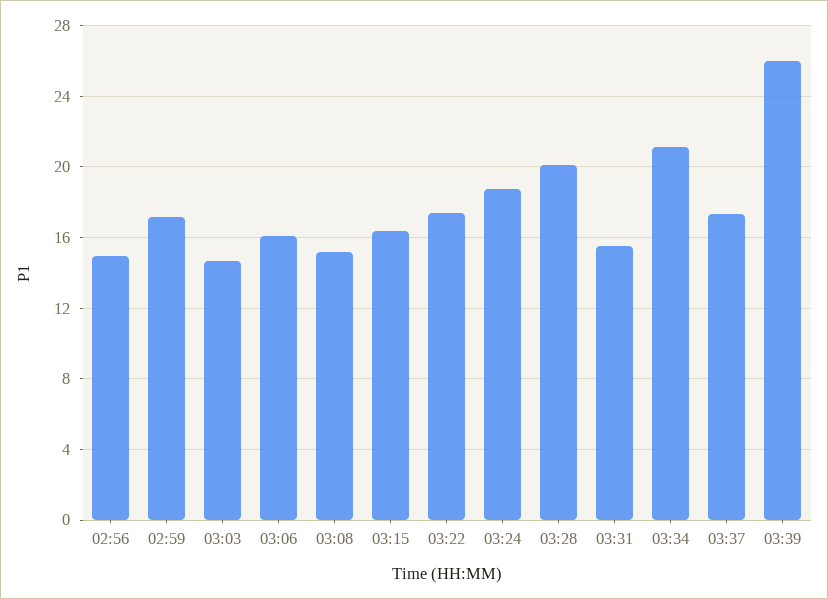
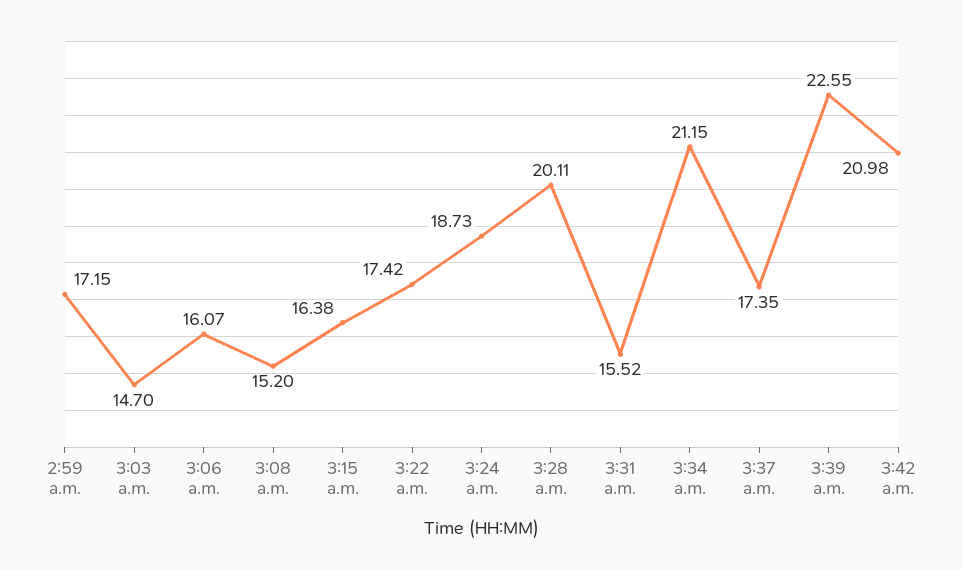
02:56: 15 -> none
03:39: 26 -> 22.55
3:42 a.m.: none -> 20.98

